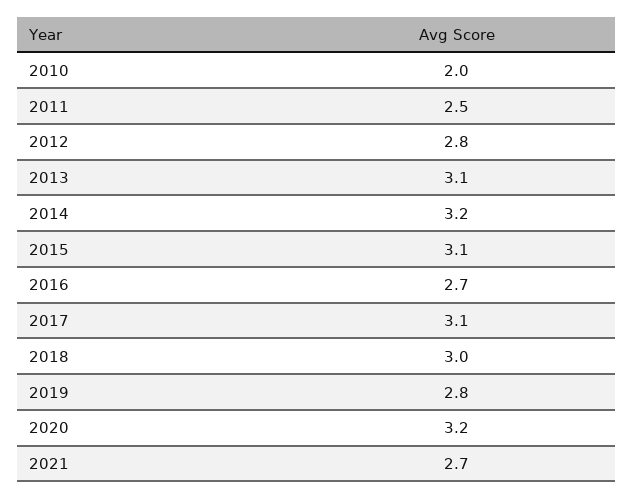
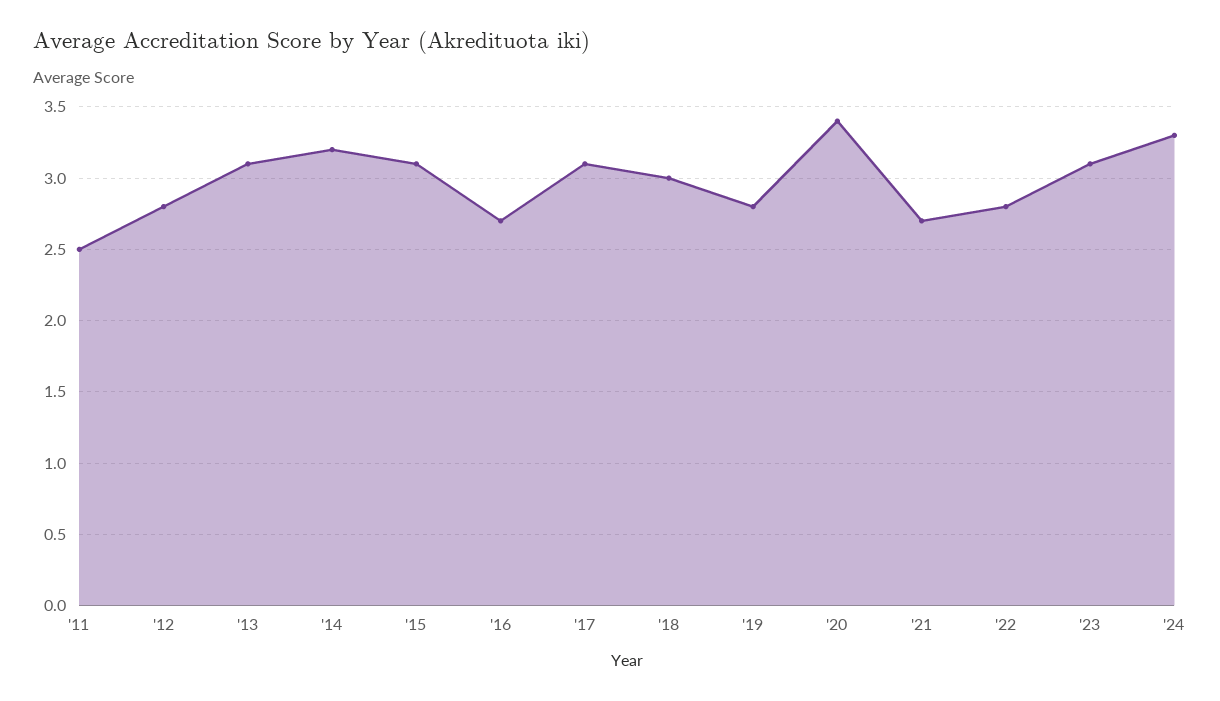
2010: 2 -> none
2020: 3.2 -> 3.4
'22: none -> 2.8
'23: none -> 3.1
'24: none -> 3.3

